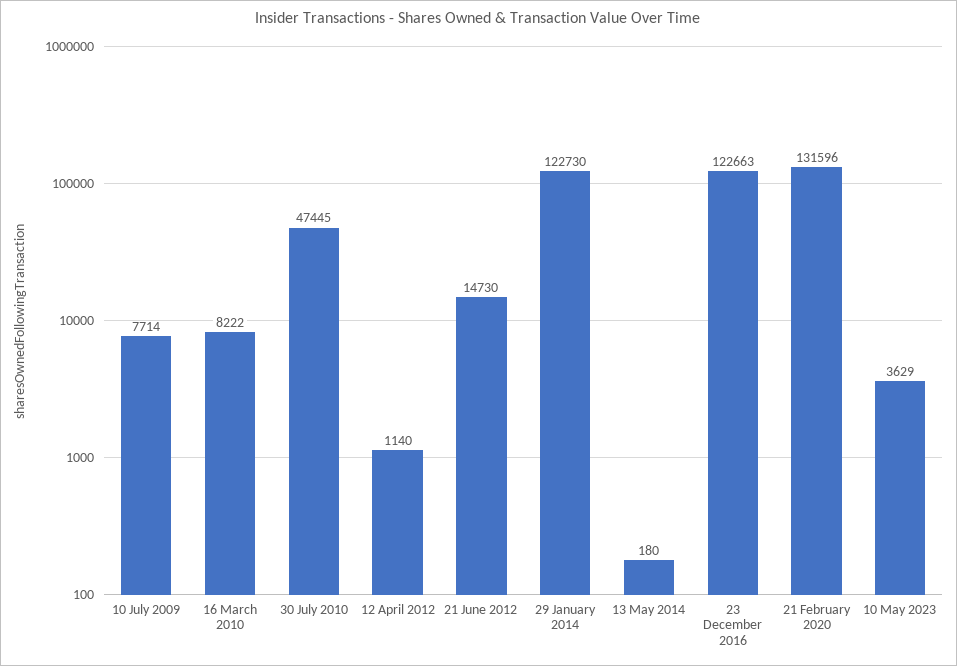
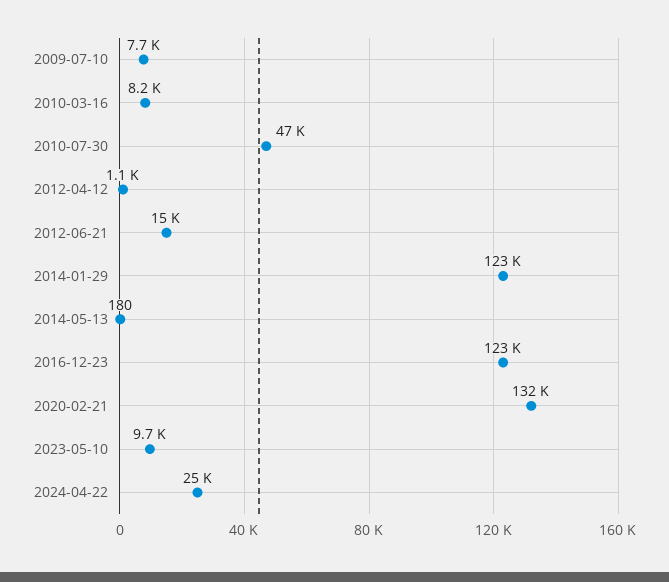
10 May 2023: 3629 -> 9700
2024-04-22: none -> 25000

